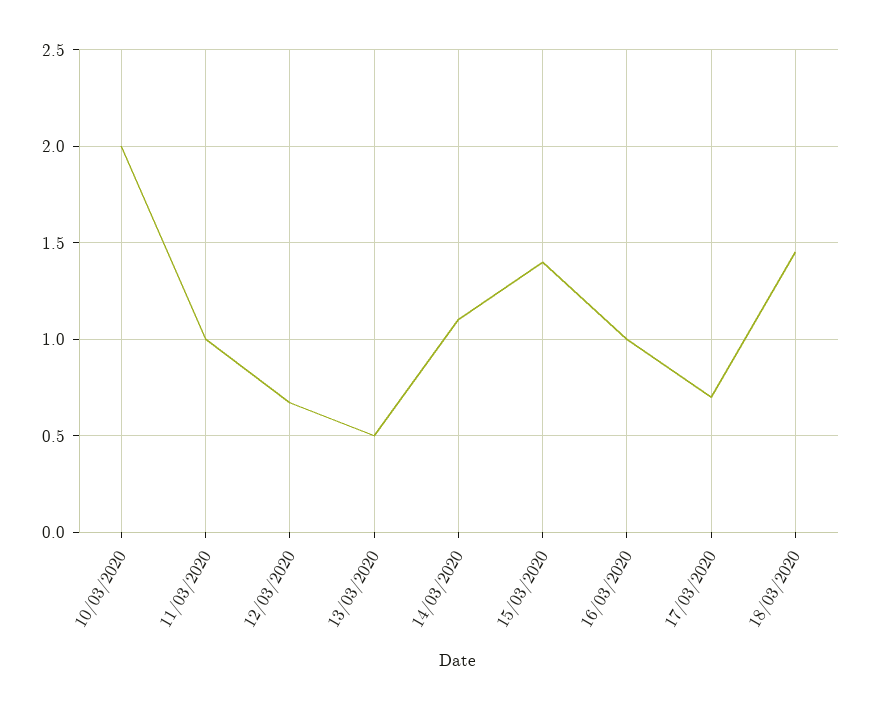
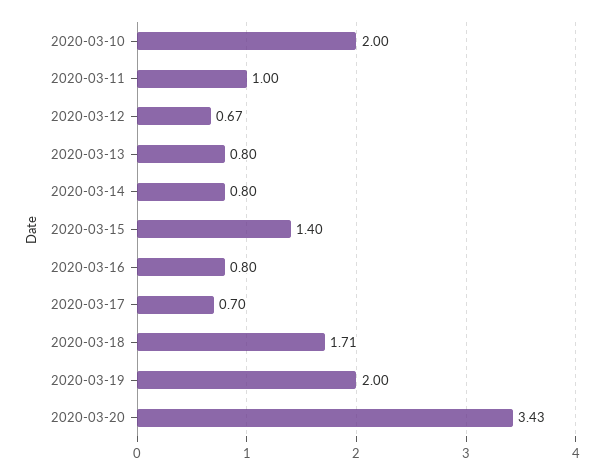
13/03/2020: 0.5 -> 0.8
14/03/2020: 1.1 -> 0.8
16/03/2020: 1 -> 0.8
18/03/2020: 1.45 -> 1.71
2020-03-19: none -> 2
2020-03-20: none -> 3.43

